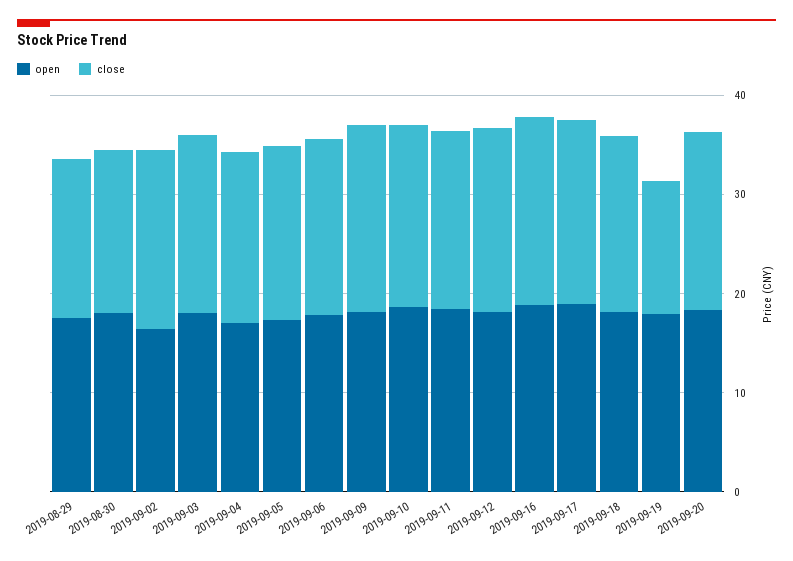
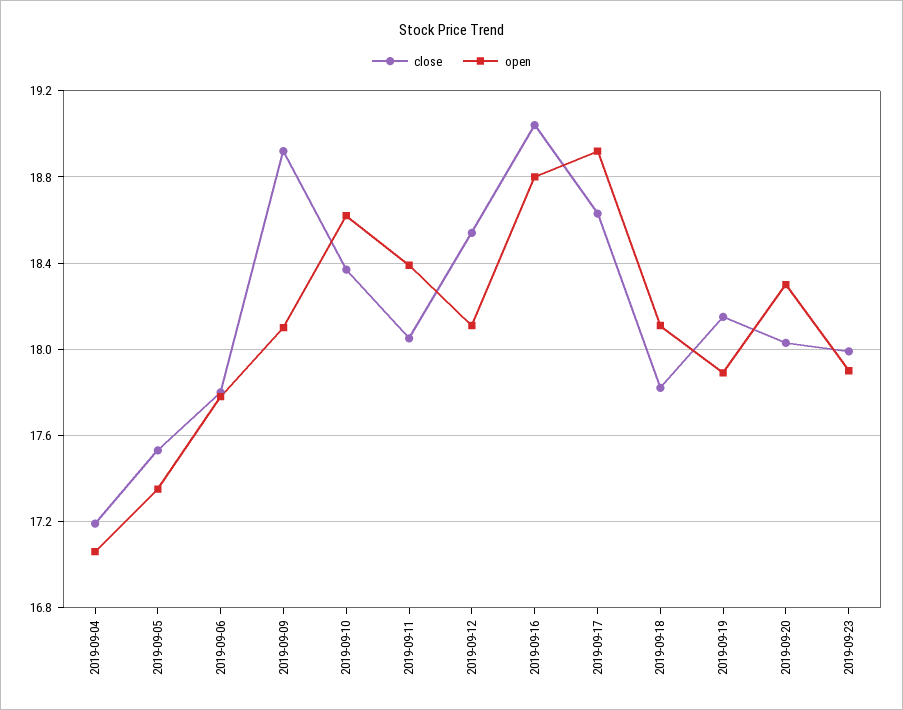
open, 2019-08-29: 18 -> none
close, 2019-08-29: 16 -> none
open, 2019-08-30: 18 -> none
close, 2019-08-30: 16 -> none
open, 2019-09-02: 16 -> none
close, 2019-09-02: 18 -> none
open, 2019-09-03: 18 -> none
close, 2019-09-03: 18 -> none
close, 2019-09-19: 14 -> 18.15
close, 2019-09-23: none -> 18
open, 2019-09-23: none -> 17.9

